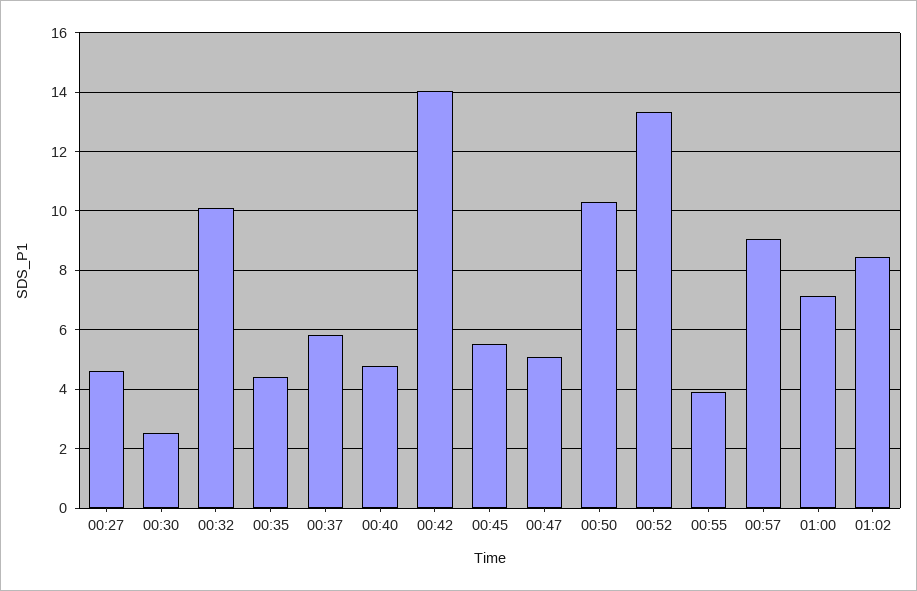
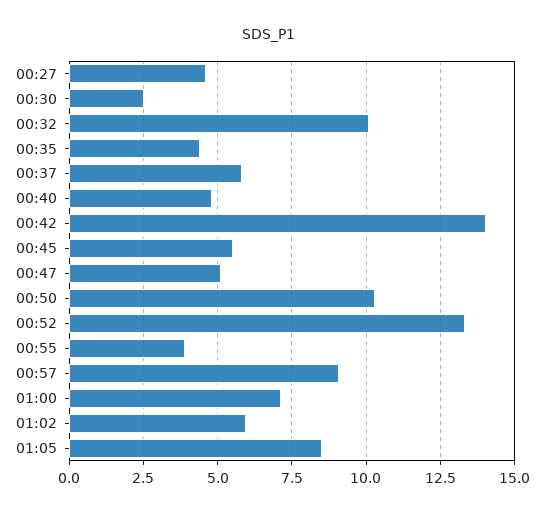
01:02: 8.5 -> 6
01:05: none -> 8.5

